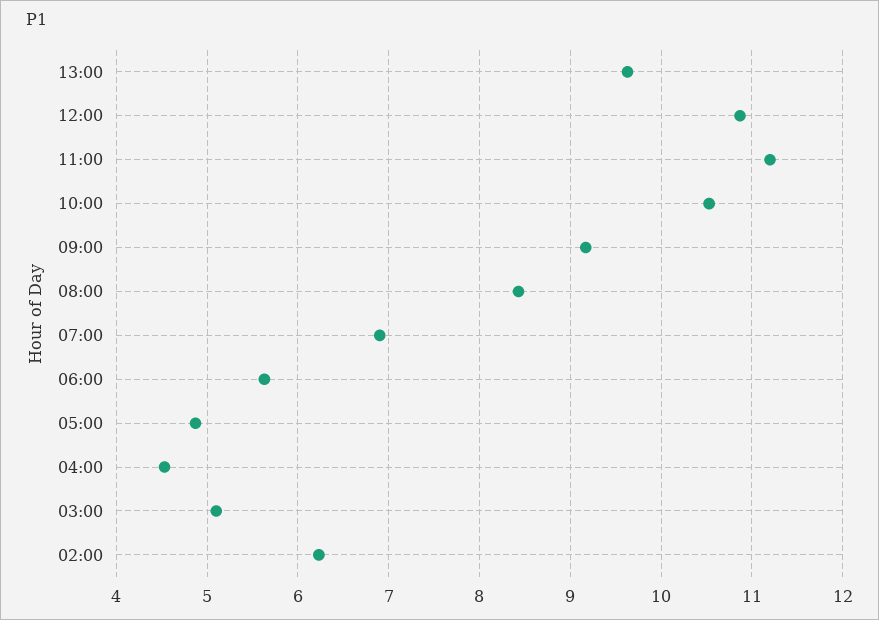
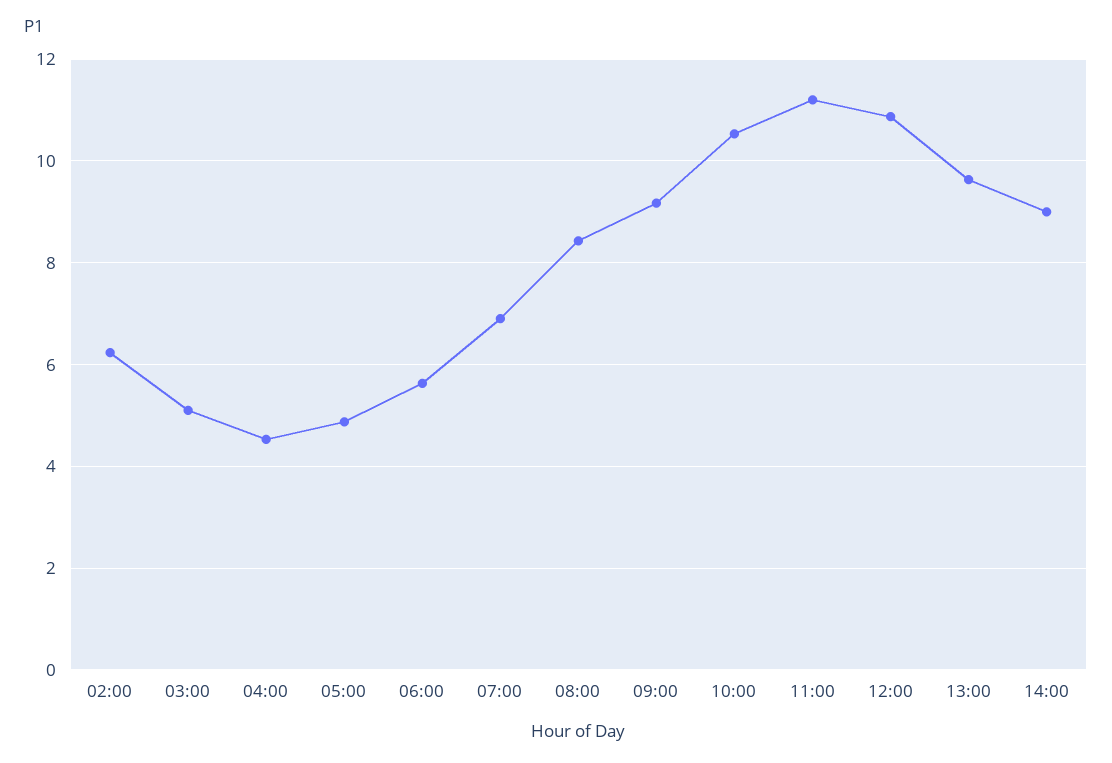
14:00: none -> 9

